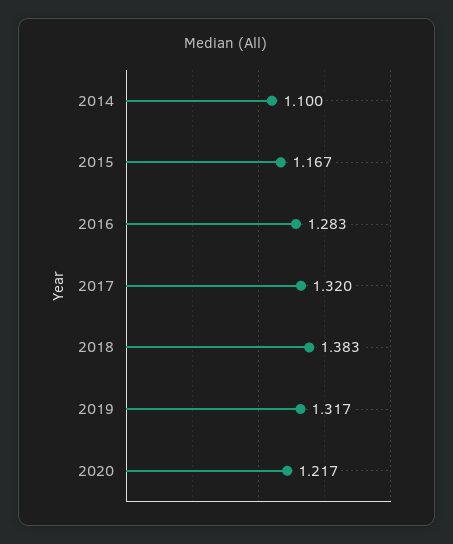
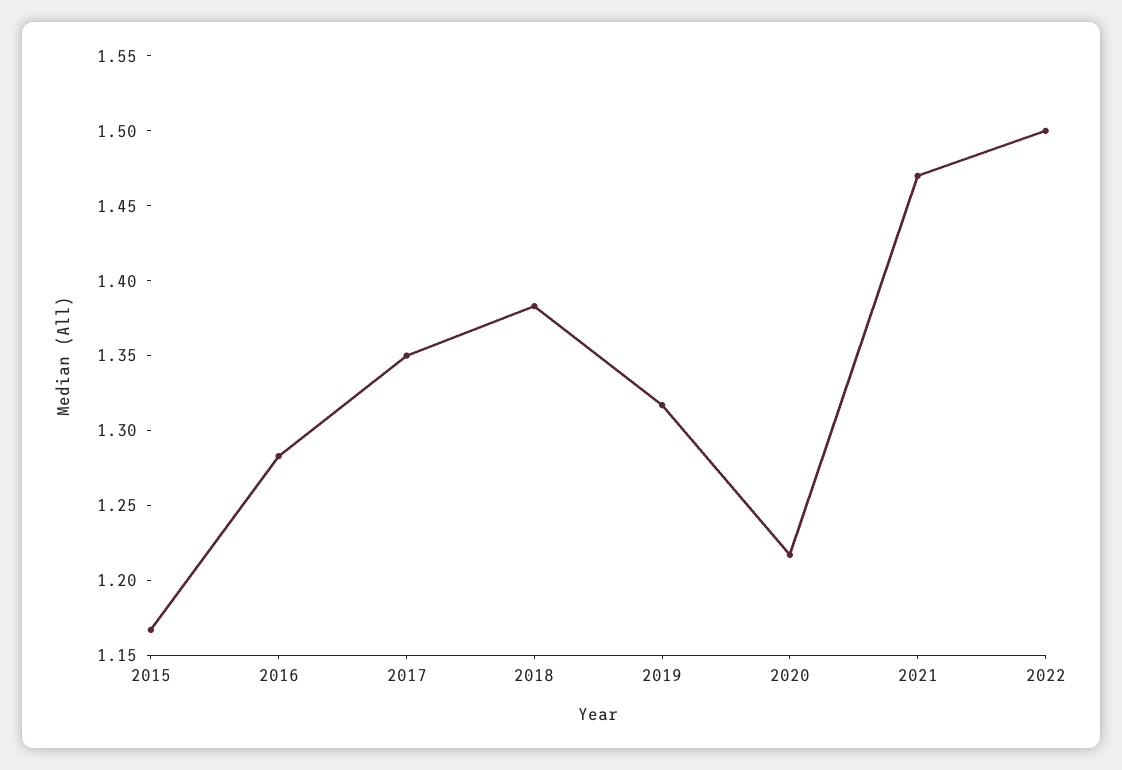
2014: 1.1 -> none
2017: 1.32 -> 1.35
2021: none -> 1.47
2022: none -> 1.5

